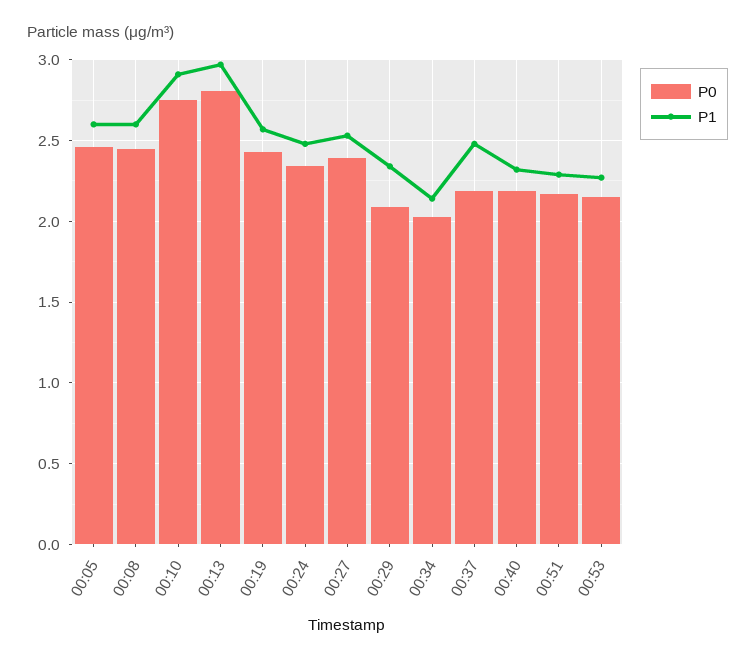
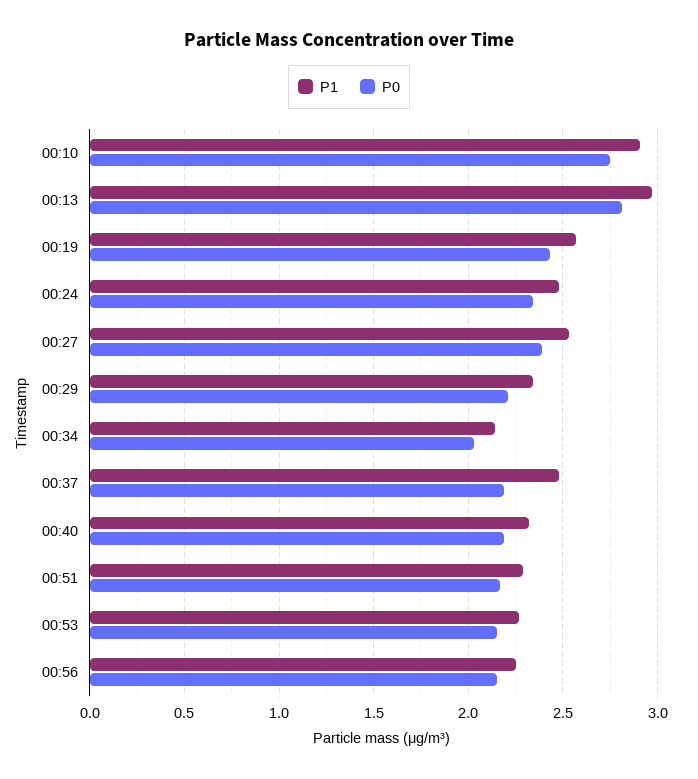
P0, 00:05: 2.45 -> none
P1, 00:05: 2.6 -> none
P0, 00:08: 2.45 -> none
P1, 00:08: 2.6 -> none
P0, 00:29: 2.1 -> 2.2
P1, 00:56: none -> 2.25
P0, 00:56: none -> 2.15

